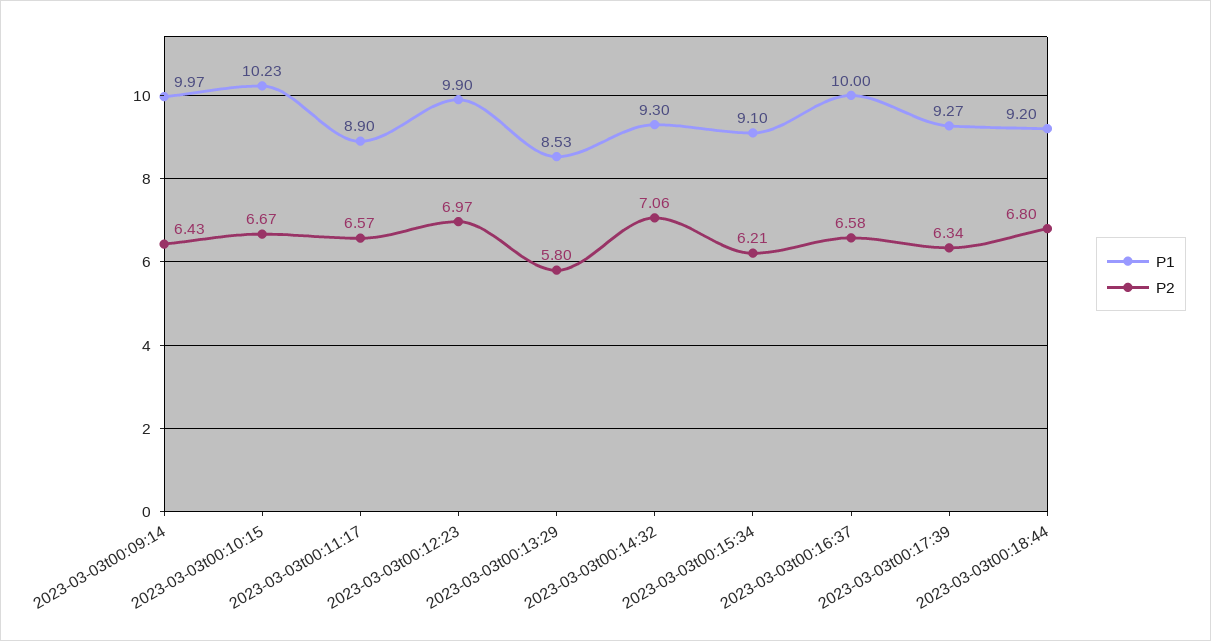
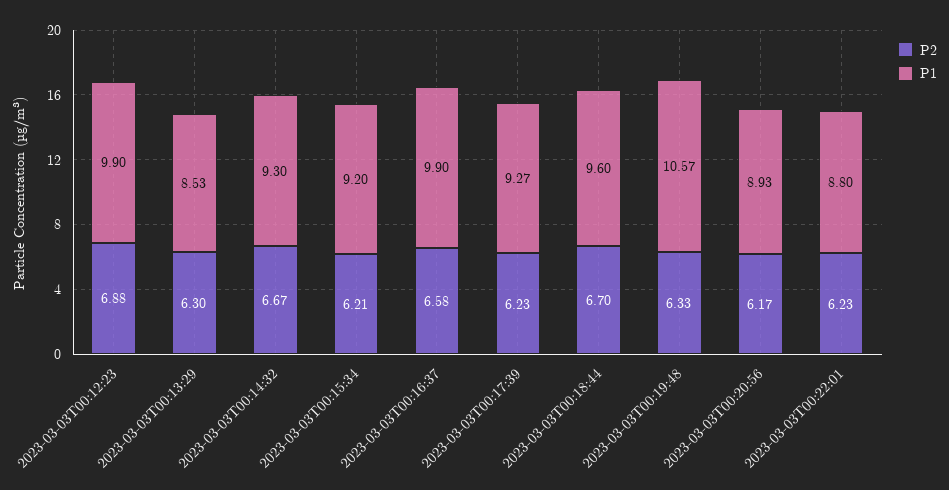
P1, 2023-03-03t00:09:14: 9.97 -> none
P2, 2023-03-03t00:09:14: 6.43 -> none
P1, 2023-03-03t00:10:15: 10.23 -> none
P2, 2023-03-03t00:10:15: 6.67 -> none
P1, 2023-03-03t00:11:17: 8.9 -> none
P2, 2023-03-03t00:11:17: 6.57 -> none
P2, 2023-03-03t00:12:23: 6.97 -> 6.88
P2, 2023-03-03t00:13:29: 5.8 -> 6.3
P2, 2023-03-03t00:14:32: 7.06 -> 6.67
P1, 2023-03-03t00:15:34: 9.1 -> 9.2
P1, 2023-03-03t00:16:37: 10 -> 9.9
P2, 2023-03-03t00:17:39: 6.34 -> 6.23
P1, 2023-03-03t00:18:44: 9.2 -> 9.6
P2, 2023-03-03t00:18:44: 6.8 -> 6.7
P2, 2023-03-03T00:19:48: none -> 6.33
P1, 2023-03-03T00:19:48: none -> 10.57
P2, 2023-03-03T00:20:56: none -> 6.17
P1, 2023-03-03T00:20:56: none -> 8.93
P2, 2023-03-03T00:22:01: none -> 6.23
P1, 2023-03-03T00:22:01: none -> 8.8

